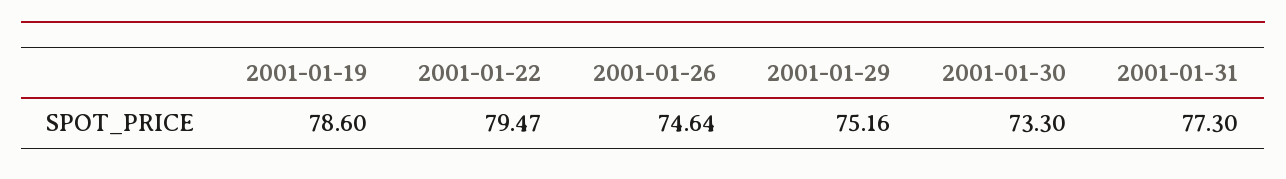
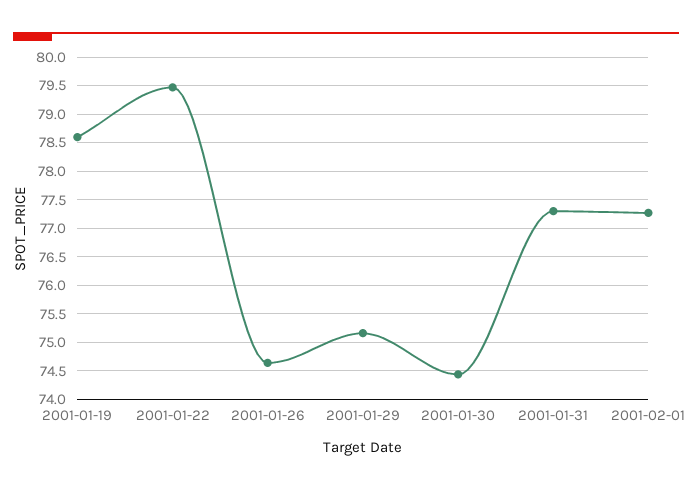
2001-01-30: 73.3 -> 74.5
2001-02-01: none -> 77.25

